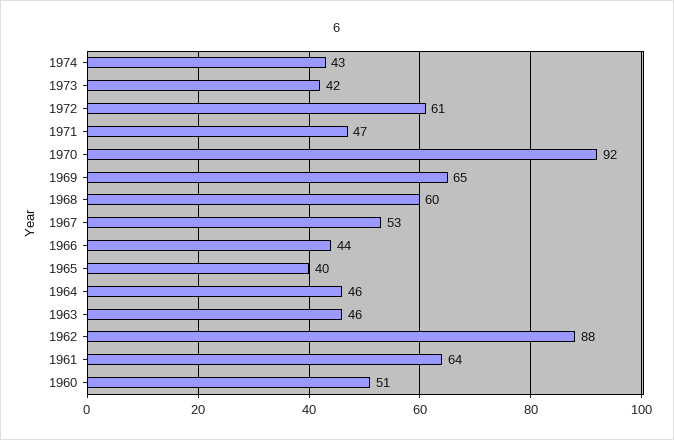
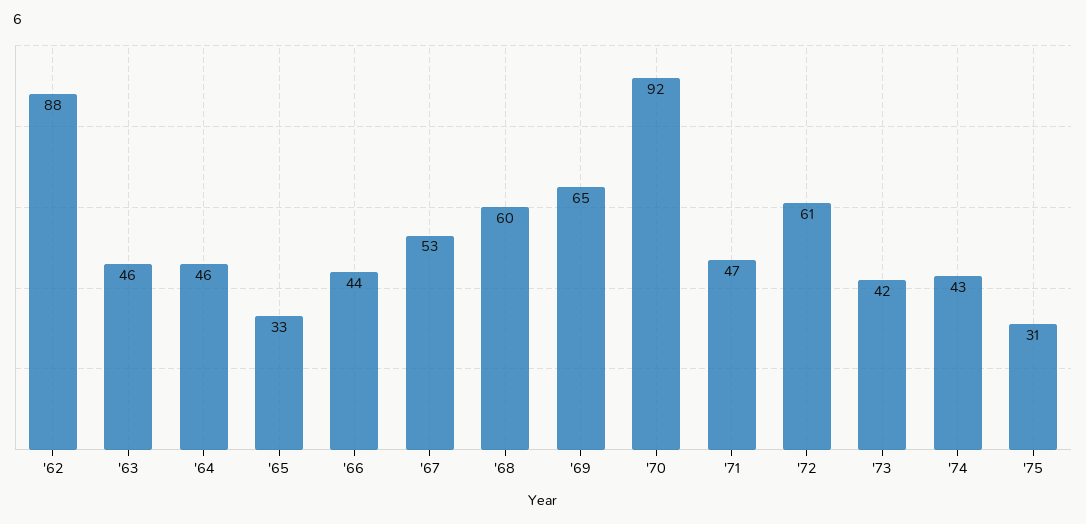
1965: 40 -> 33
1961: 64 -> none
1960: 51 -> none
'75: none -> 31

